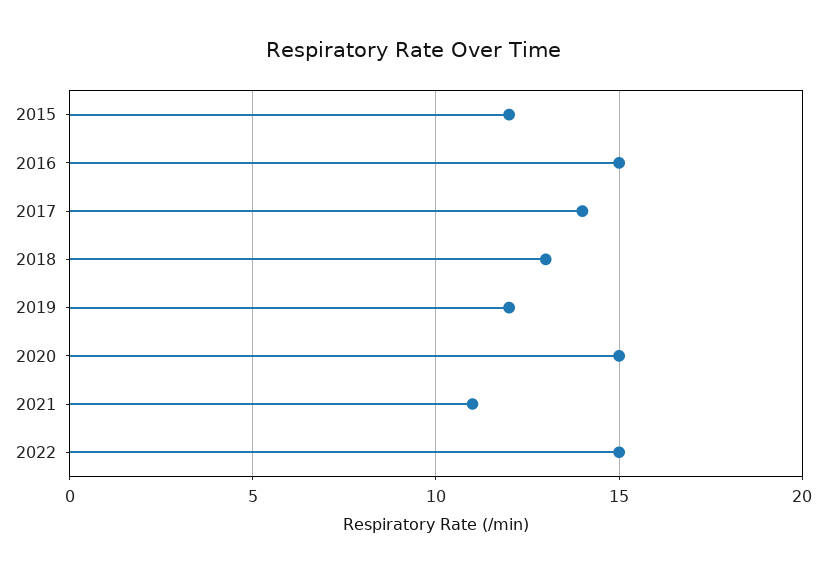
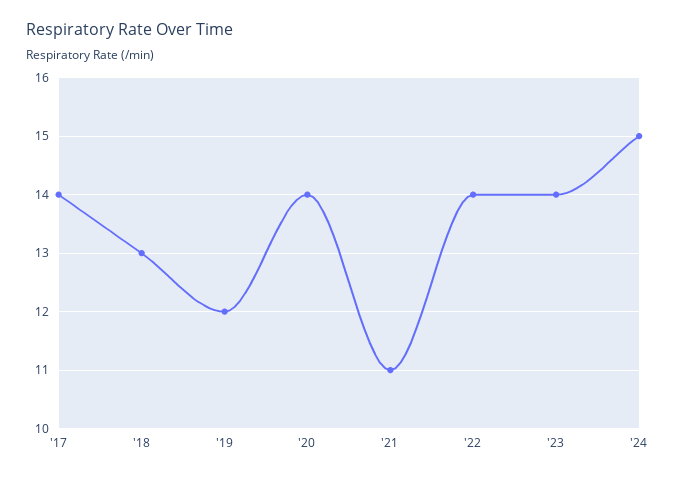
2015: 12 -> none
2016: 15 -> none
2020: 15 -> 14
2022: 15 -> 14
'23: none -> 14
'24: none -> 15

